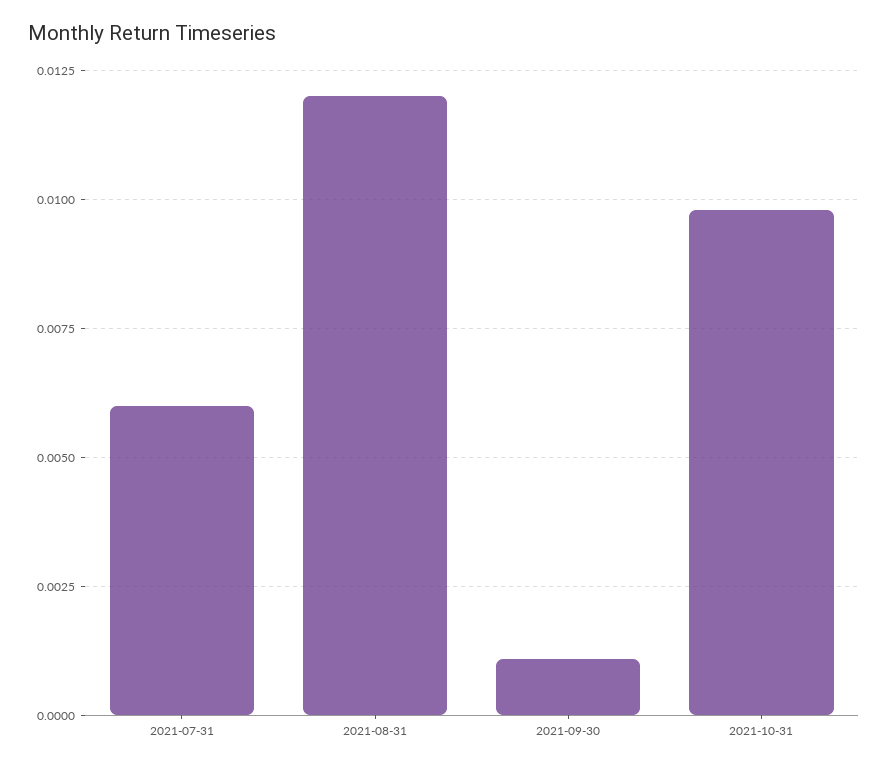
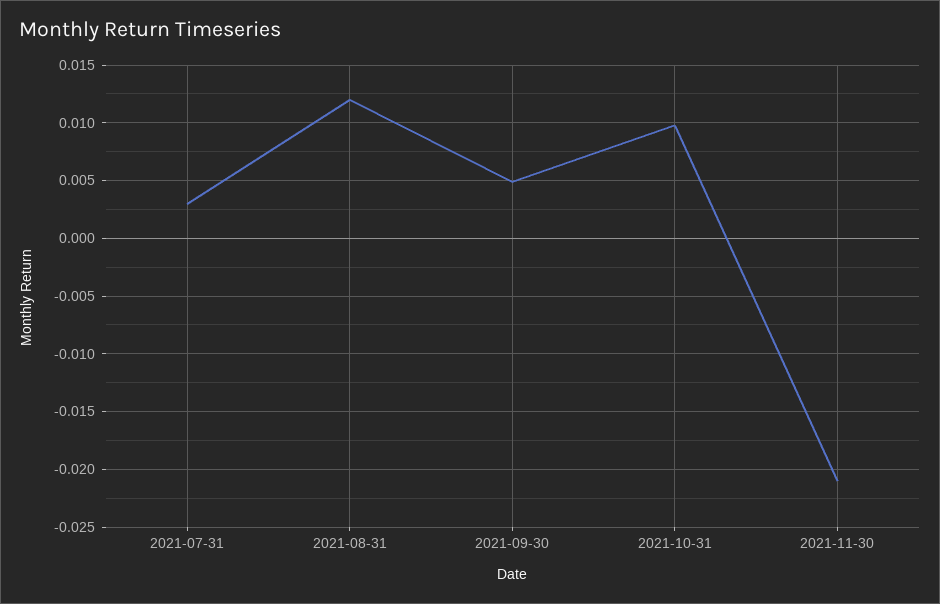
2021-07-31: 0.006 -> 0.003
2021-09-30: 0.001 -> 0.005
2021-11-30: none -> -0.021

